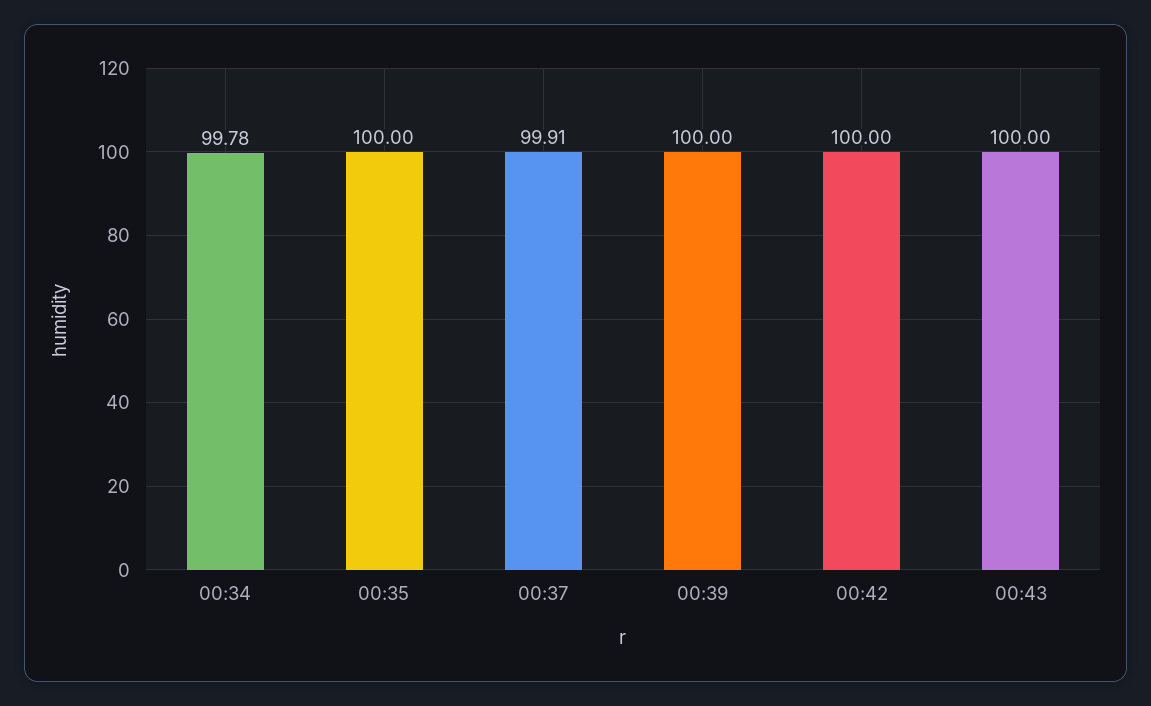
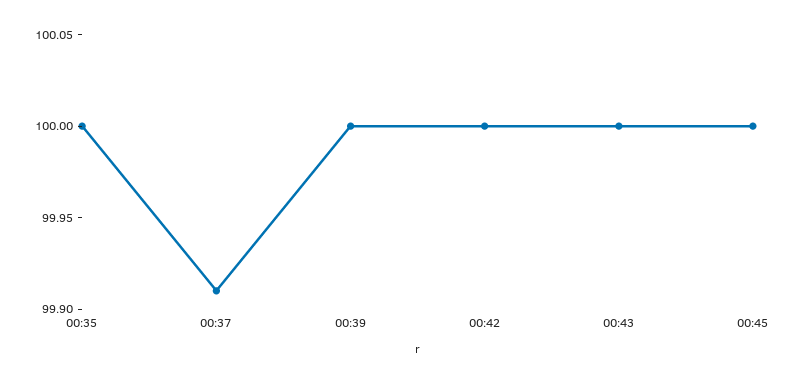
00:34: 99.78 -> none
00:45: none -> 100

